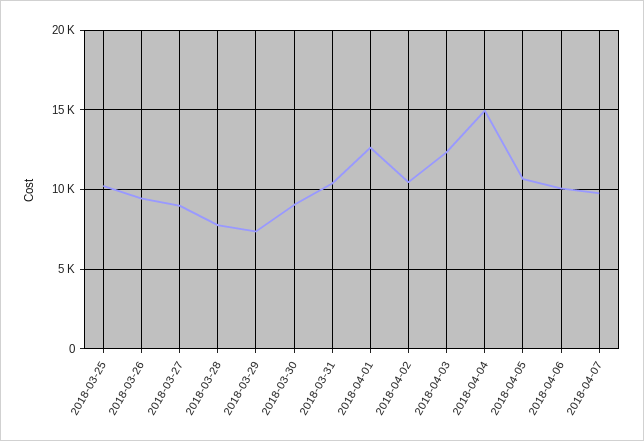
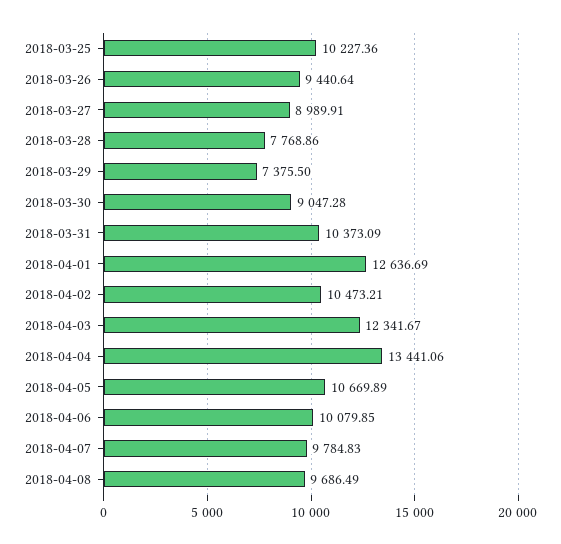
2018-04-04: 15000 -> 13441.06
2018-04-08: none -> 9686.49

